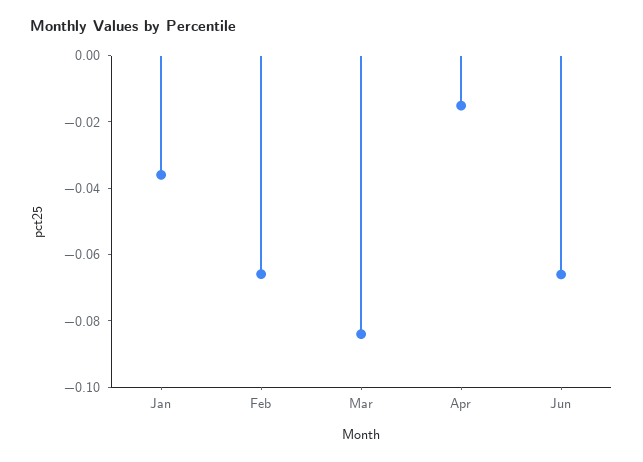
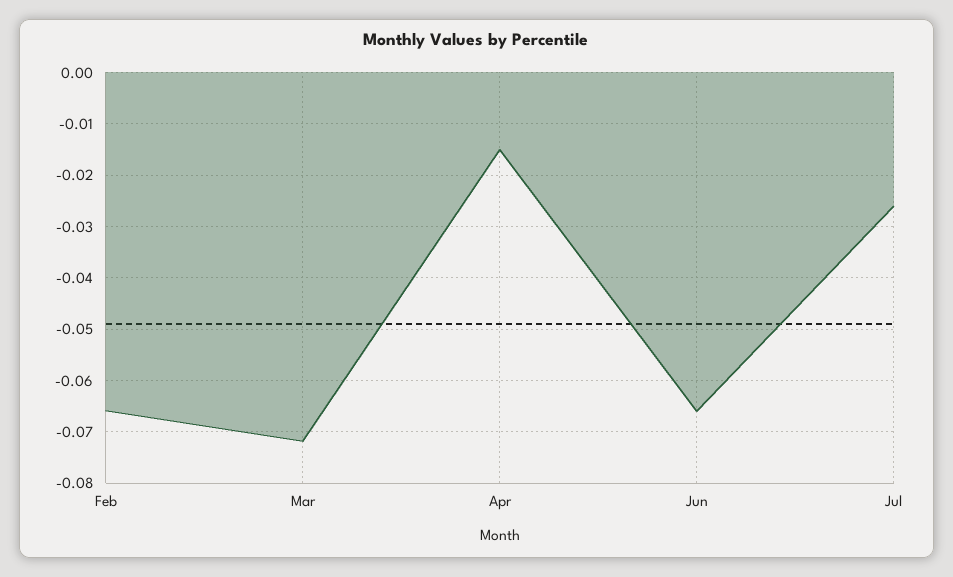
Jan: -0.035 -> none
Mar: -0.085 -> -0.072
Jul: none -> -0.026

